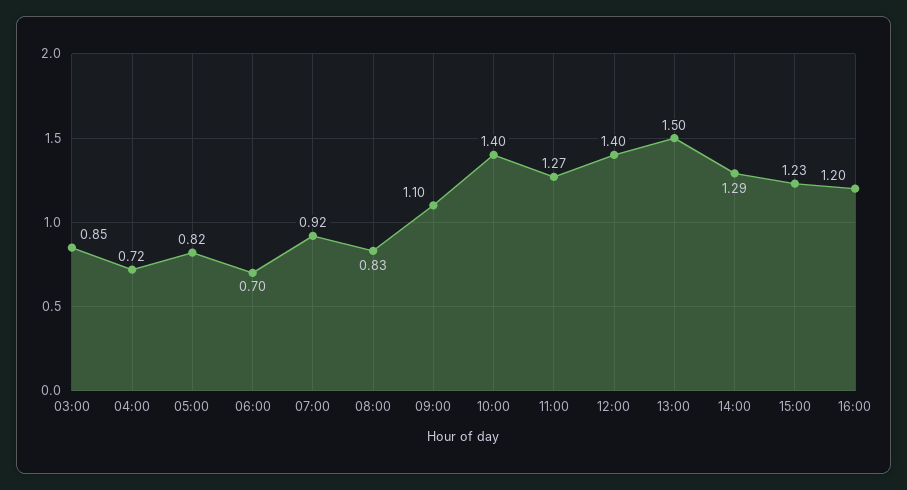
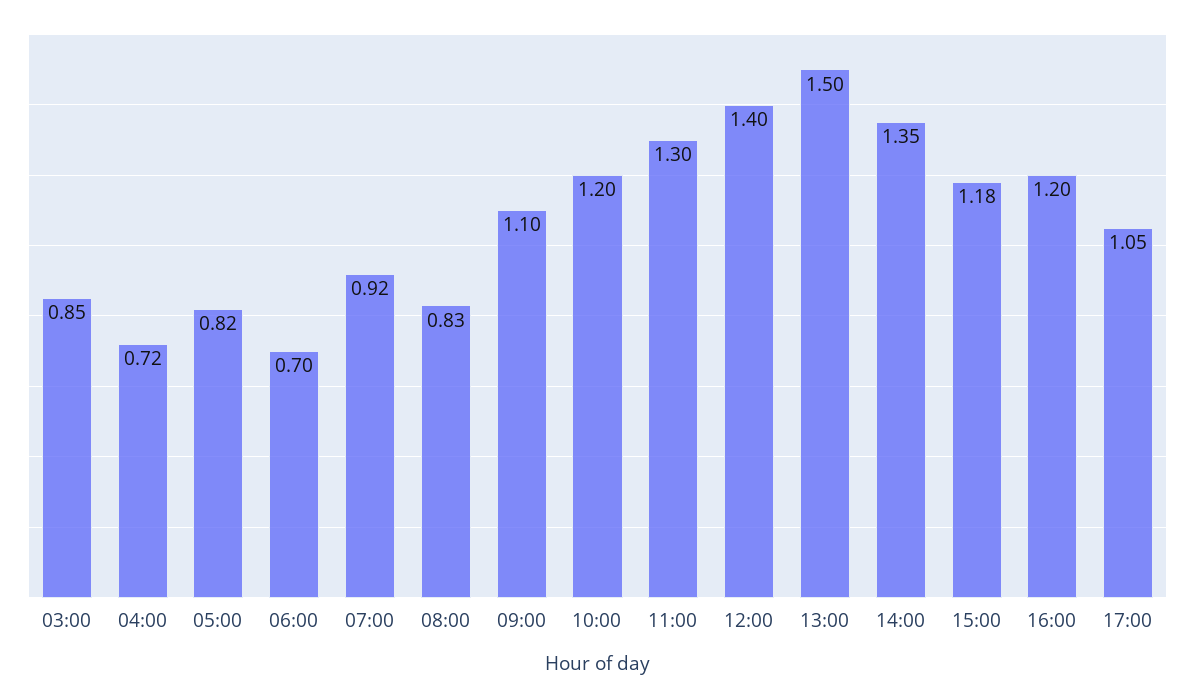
10:00: 1.4 -> 1.2
11:00: 1.27 -> 1.3
14:00: 1.29 -> 1.35
15:00: 1.23 -> 1.18
17:00: none -> 1.05

